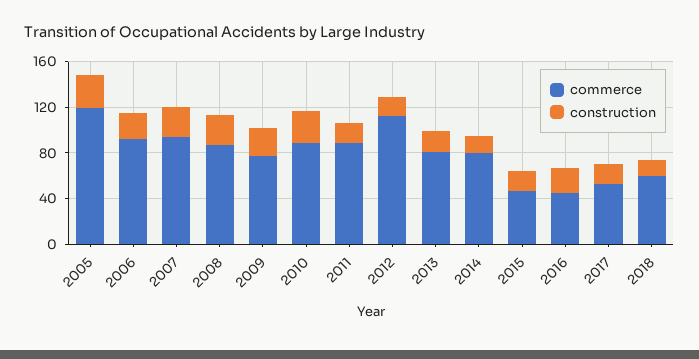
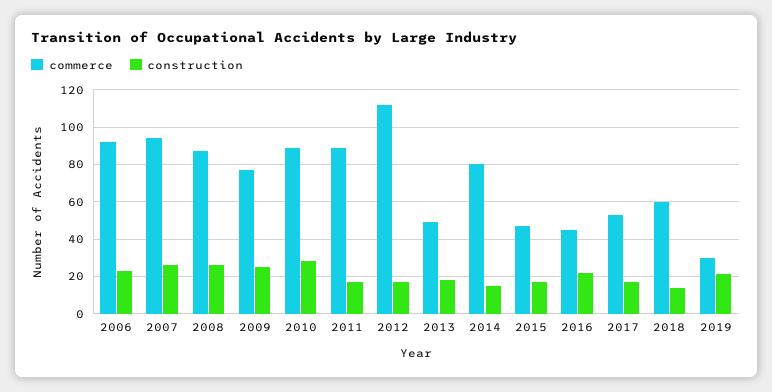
commerce, 2005: 120 -> none
construction, 2005: 30 -> none
commerce, 2013: 80 -> 50
commerce, 2019: none -> 30
construction, 2019: none -> 20

